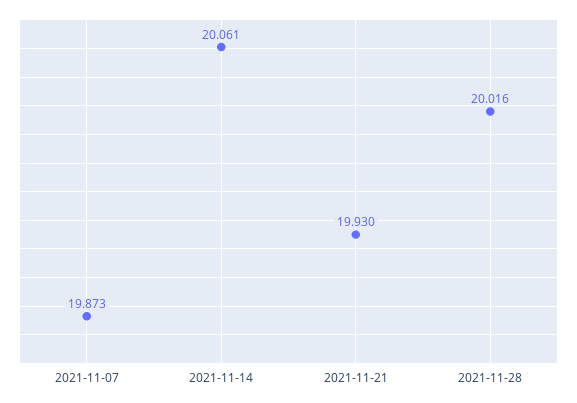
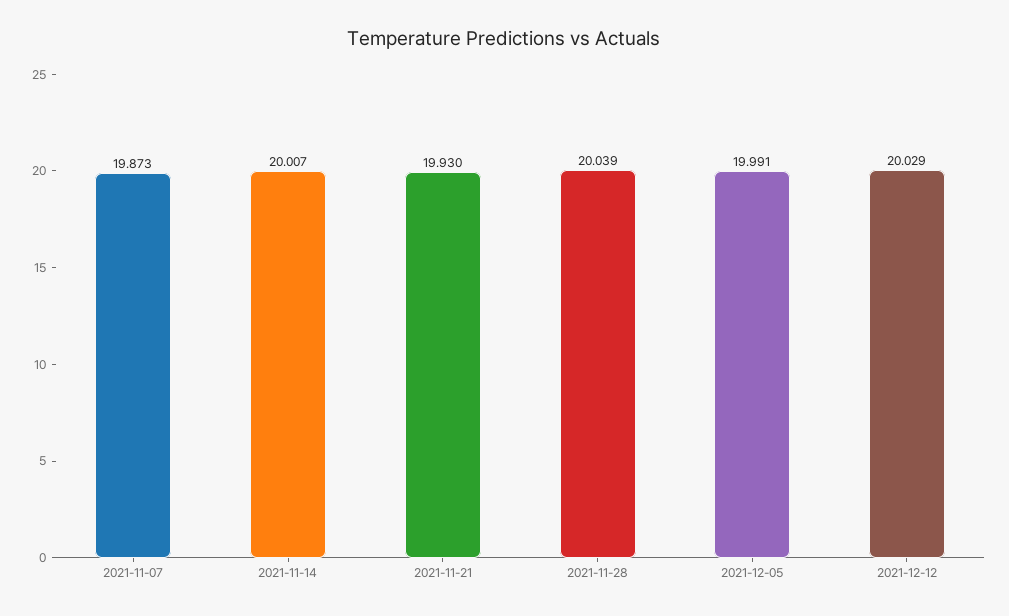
2021-11-14: 20.061 -> 20.007
2021-11-28: 20.016 -> 20.039
2021-12-05: none -> 19.991
2021-12-12: none -> 20.029

